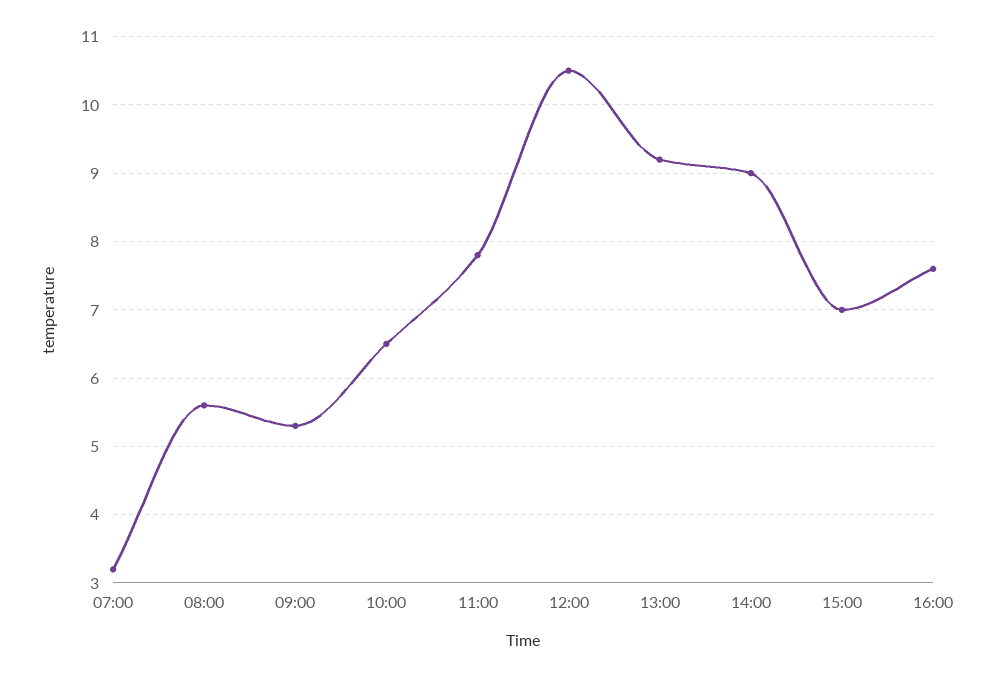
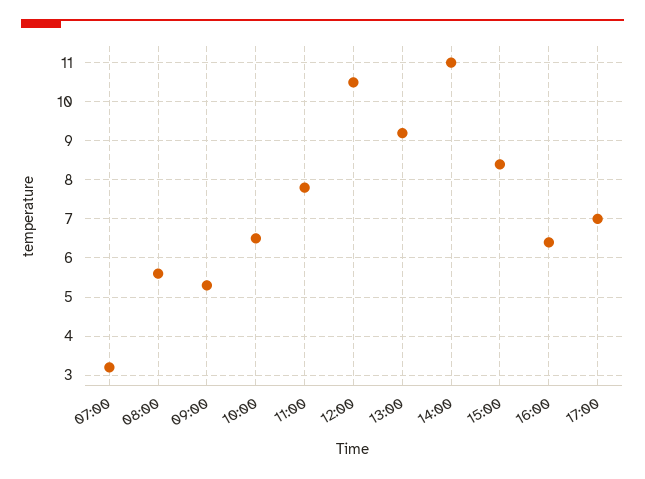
14:00: 9 -> 11
15:00: 7 -> 8.5
16:00: 7.6 -> 6.5
17:00: none -> 7

